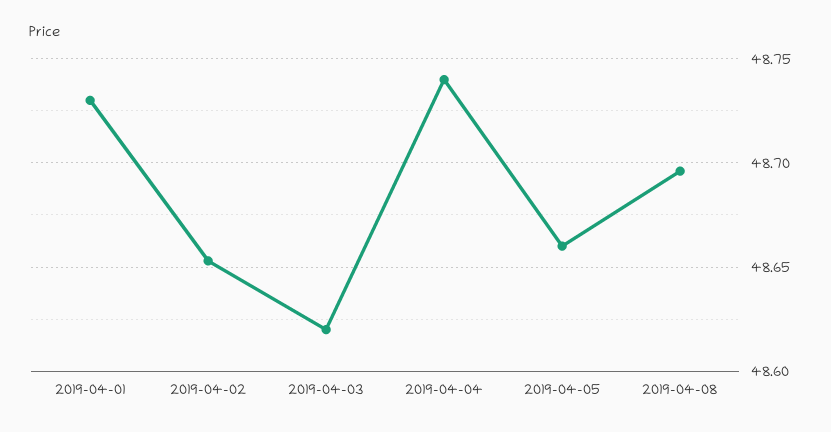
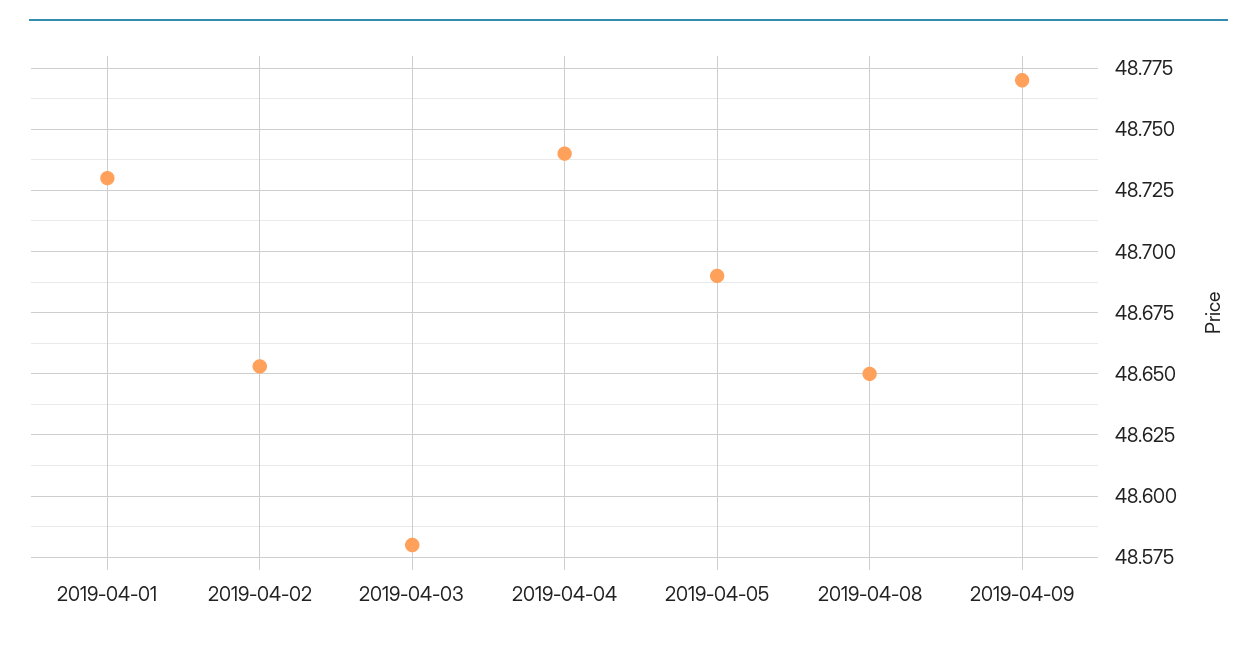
2019-04-03: 48.62 -> 48.58
2019-04-05: 48.66 -> 48.69
2019-04-08: 48.695 -> 48.65
2019-04-09: none -> 48.77

